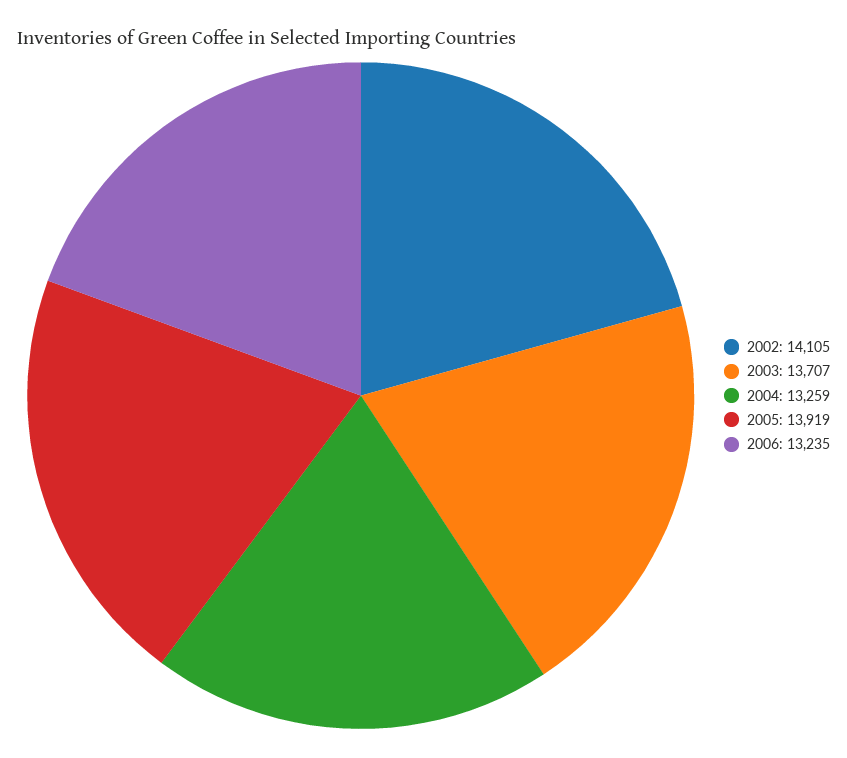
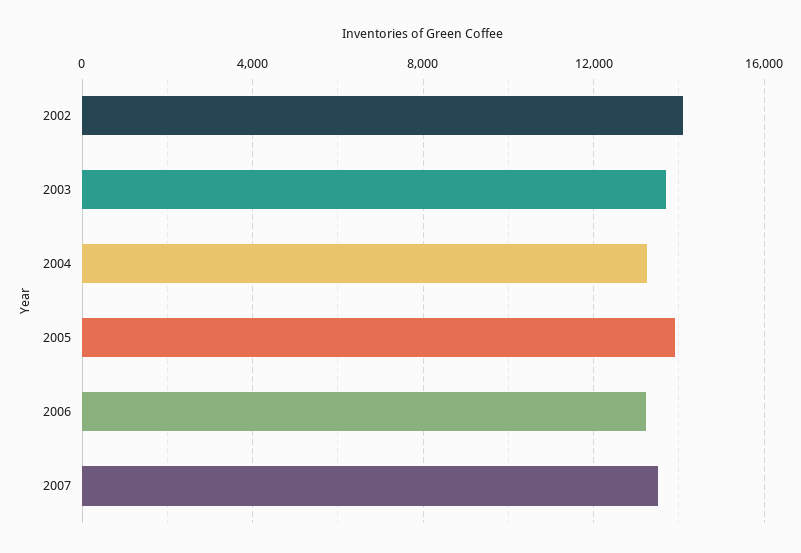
2007: none -> 13500

